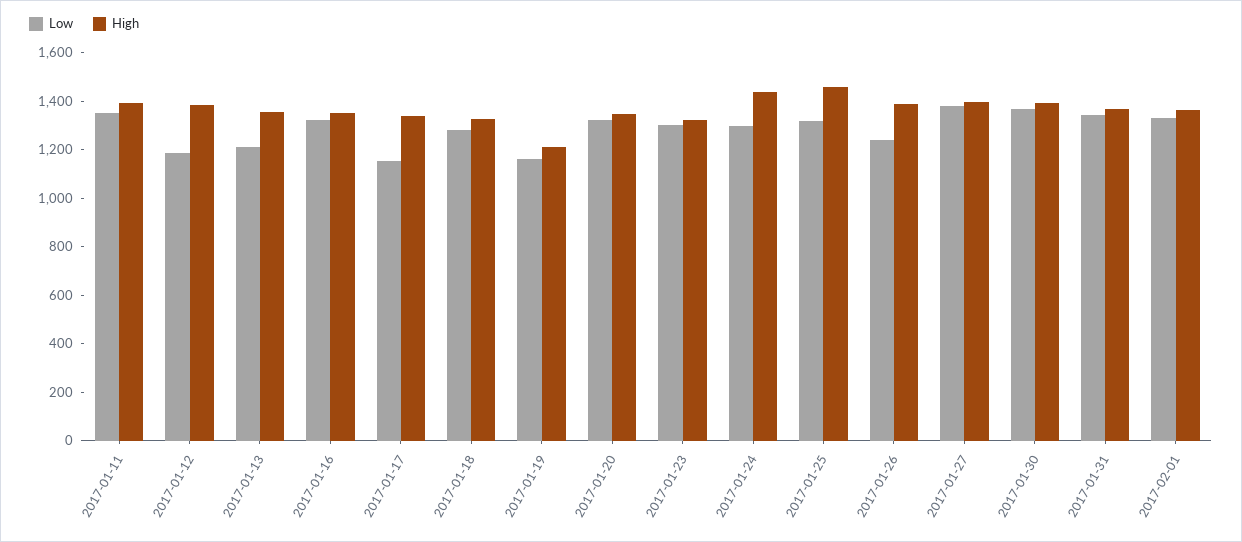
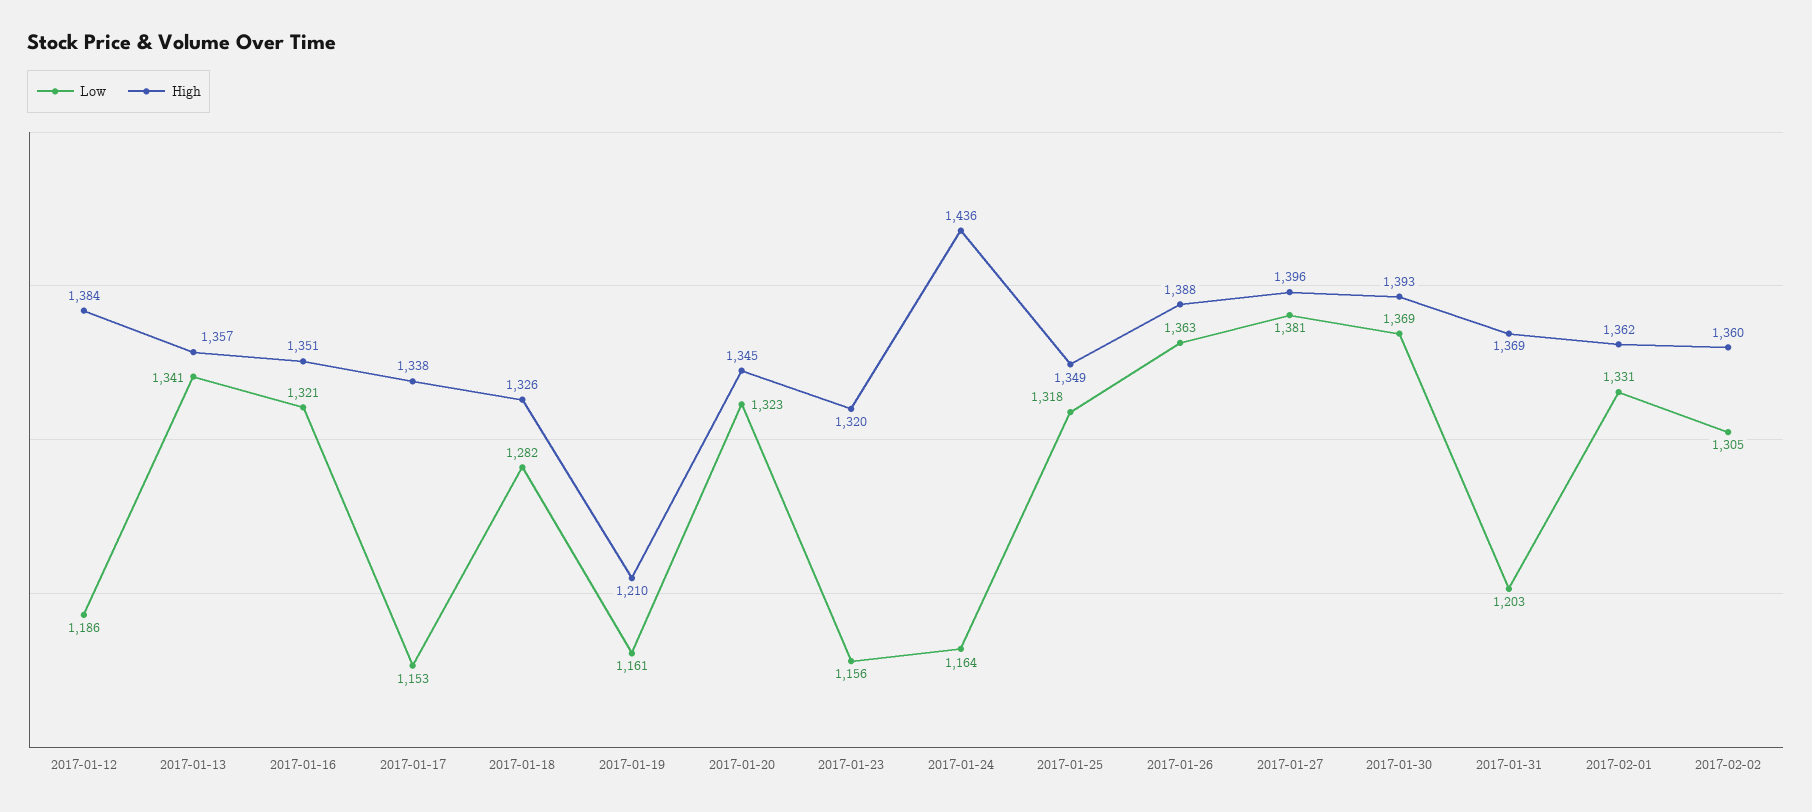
Low, 2017-01-11: 1350 -> none
High, 2017-01-11: 1400 -> none
Low, 2017-01-13: 1200 -> 1341
Low, 2017-01-23: 1300 -> 1156
Low, 2017-01-24: 1300 -> 1164
High, 2017-01-25: 1450 -> 1349
Low, 2017-01-26: 1250 -> 1363
Low, 2017-01-31: 1350 -> 1203
Low, 2017-02-02: none -> 1305
High, 2017-02-02: none -> 1360

